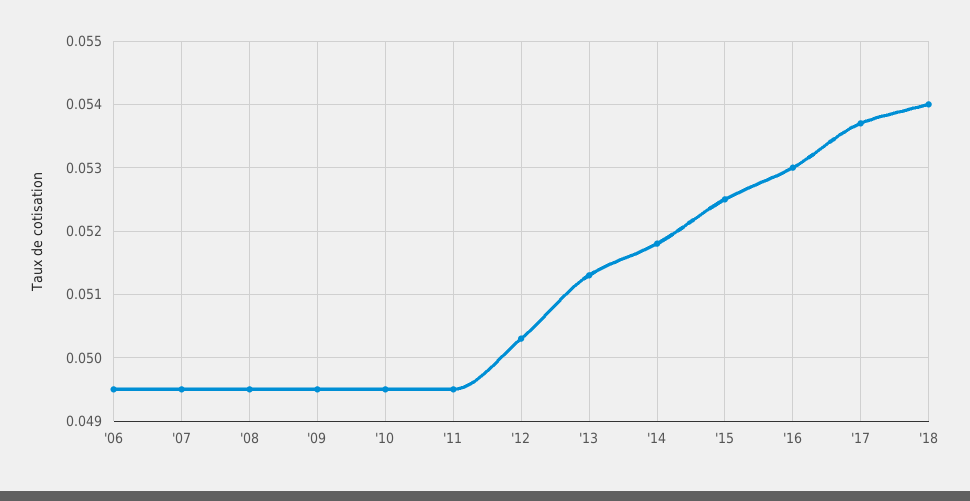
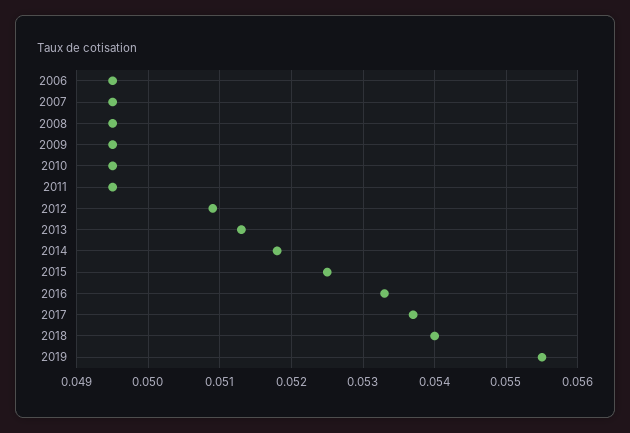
'12: 0.0503 -> 0.0509
'16: 0.053 -> 0.0533
2019: none -> 0.0555

